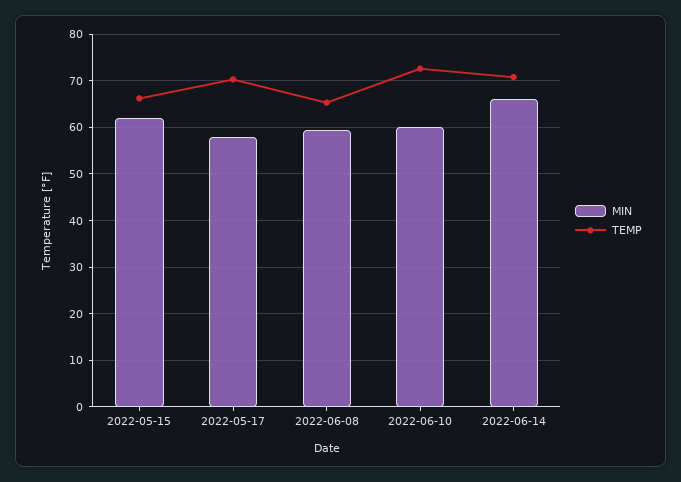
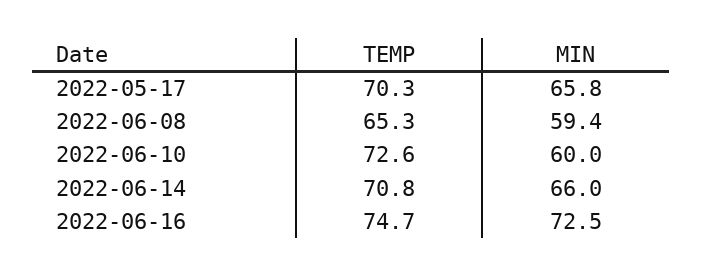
MIN, 2022-05-15: 62 -> none
TEMP, 2022-05-15: 66 -> none
MIN, 2022-05-17: 58 -> 65.8
TEMP, 2022-06-16: none -> 74.7
MIN, 2022-06-16: none -> 72.5

